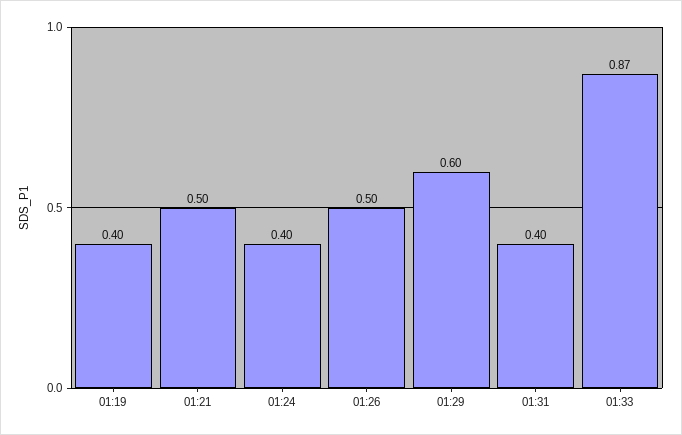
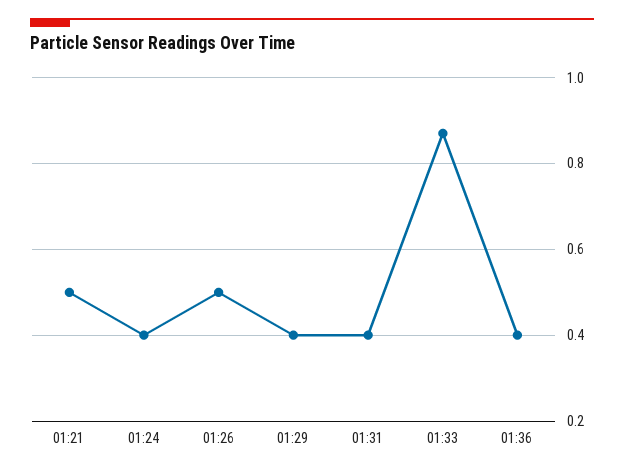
01:19: 0.4 -> none
01:29: 0.6 -> 0.4
01:36: none -> 0.4

